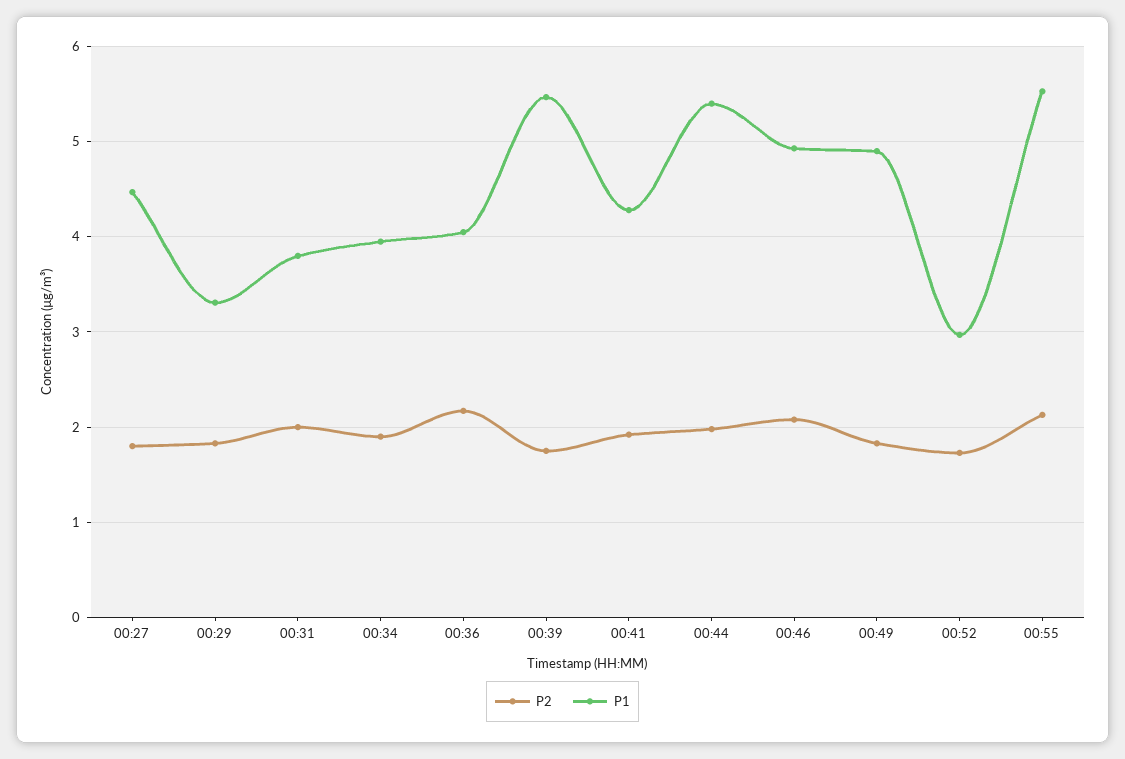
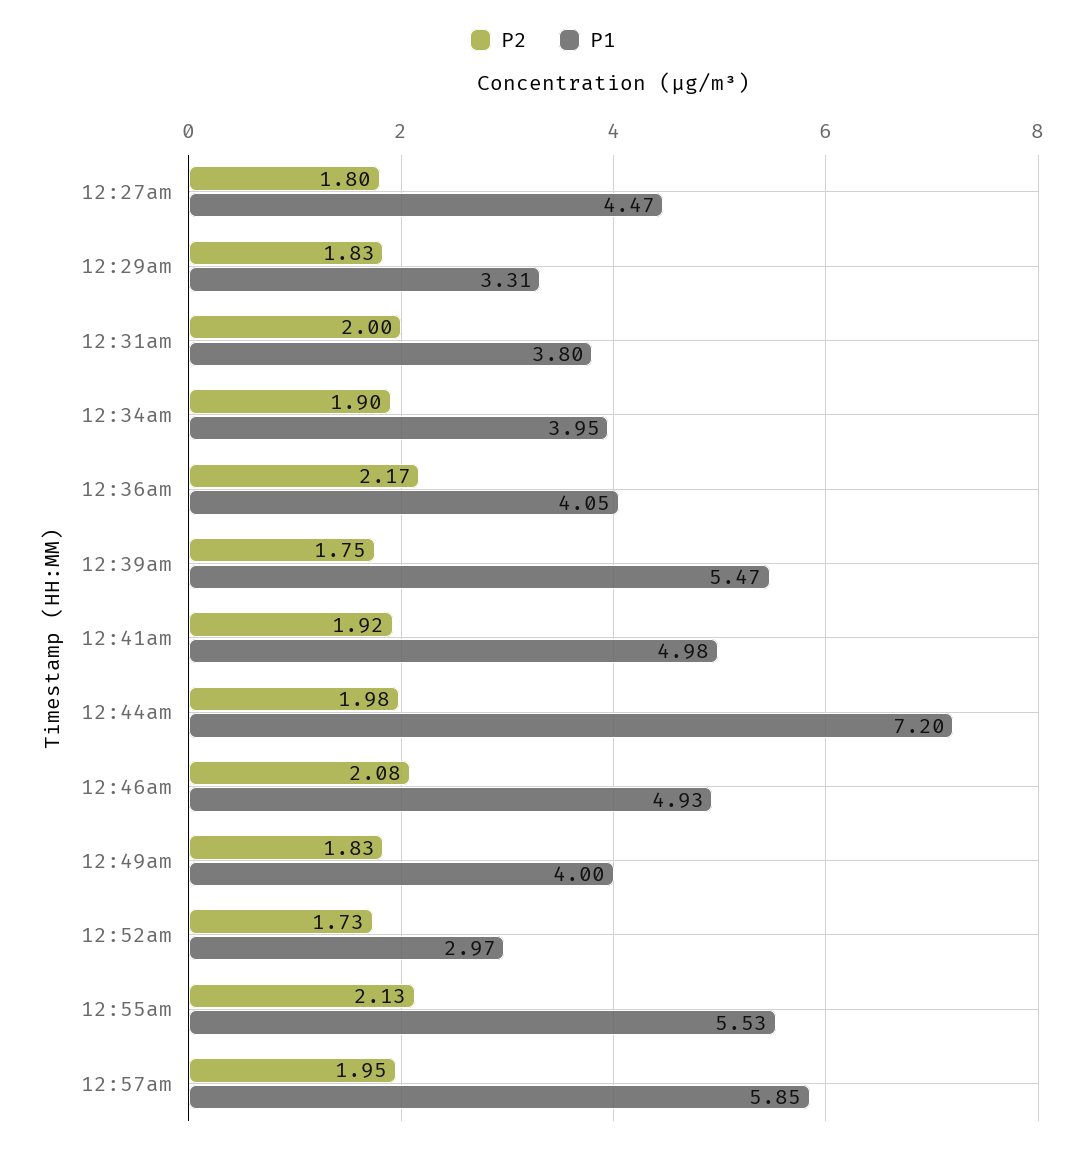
P1, 00:41: 4.3 -> 4.98
P1, 00:44: 5.4 -> 7.2
P1, 00:49: 4.9 -> 4
P2, 12:57am: none -> 1.95
P1, 12:57am: none -> 5.85

